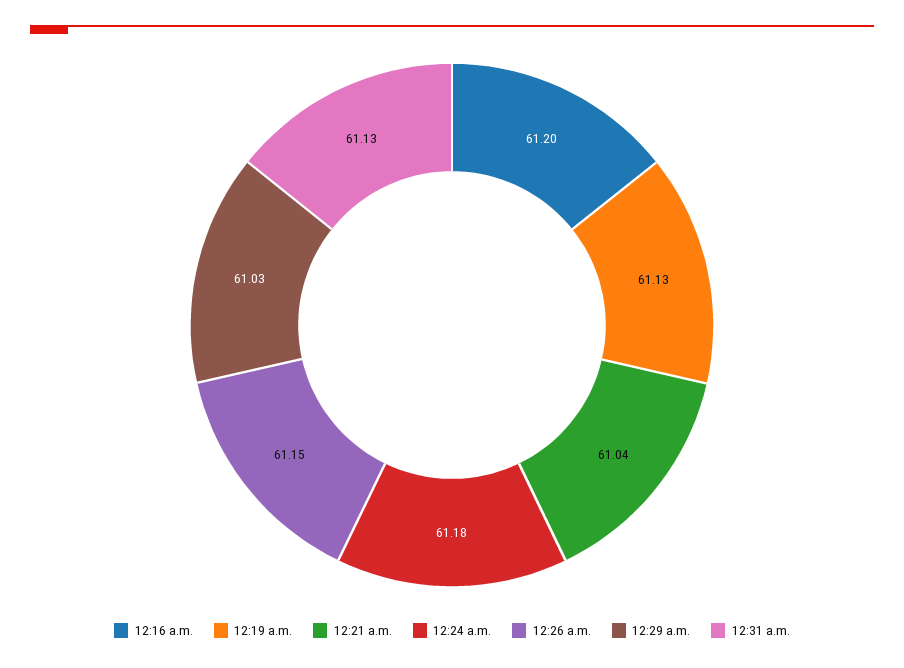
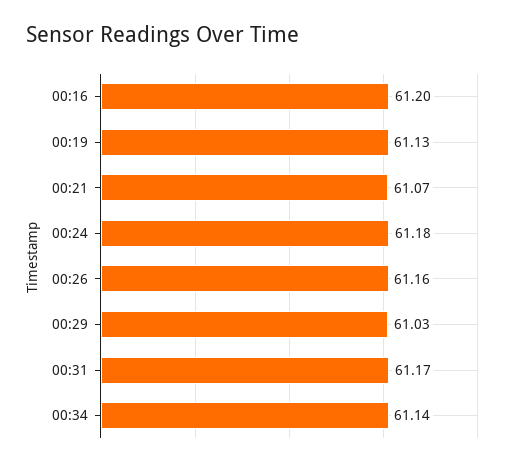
12:21 a.m.: 61.04 -> 61.07
12:26 a.m.: 61.15 -> 61.16
12:31 a.m.: 61.13 -> 61.17
00:34: none -> 61.14

